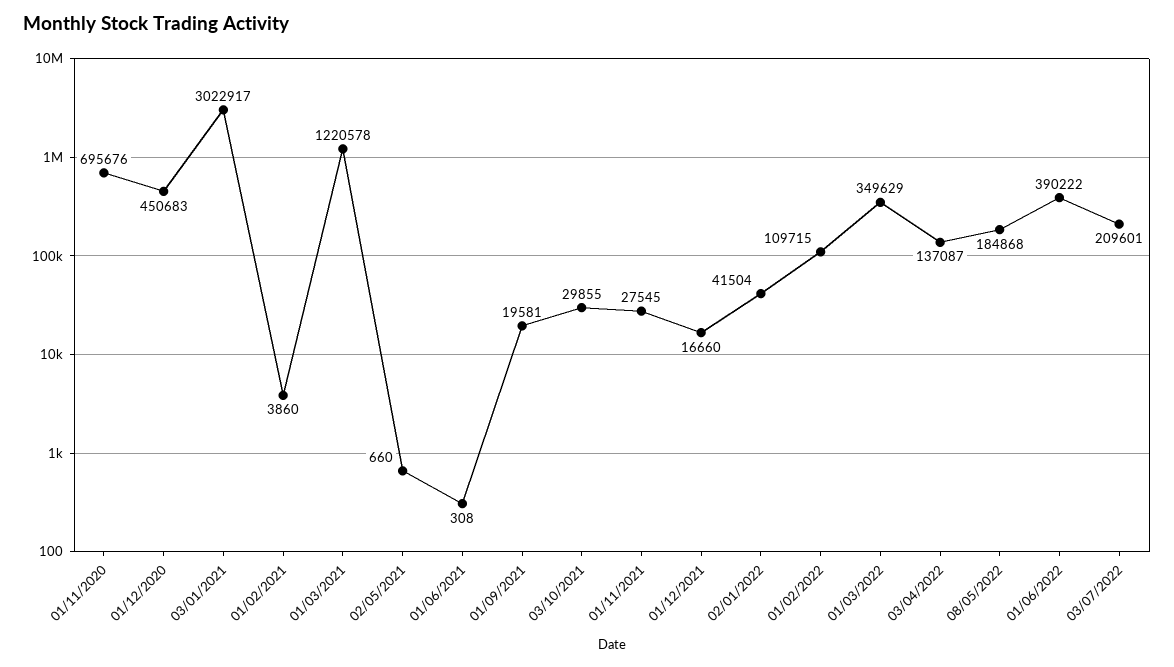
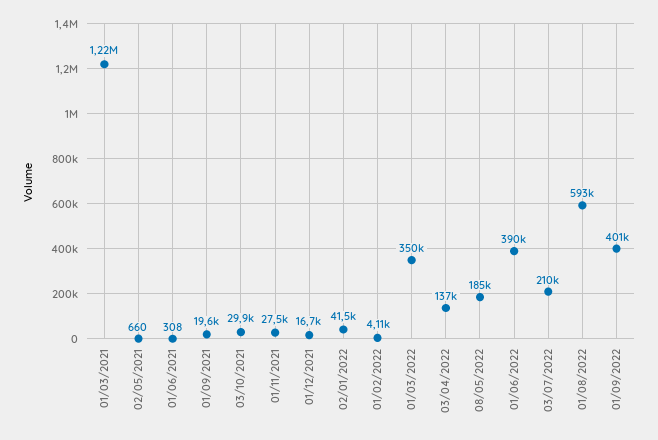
01/11/2020: 695676 -> none
01/12/2020: 450683 -> none
03/01/2021: 3022917 -> none
01/02/2021: 3860 -> none
01/02/2022: 109715 -> 4110
01/08/2022: none -> 593000
01/09/2022: none -> 401000

